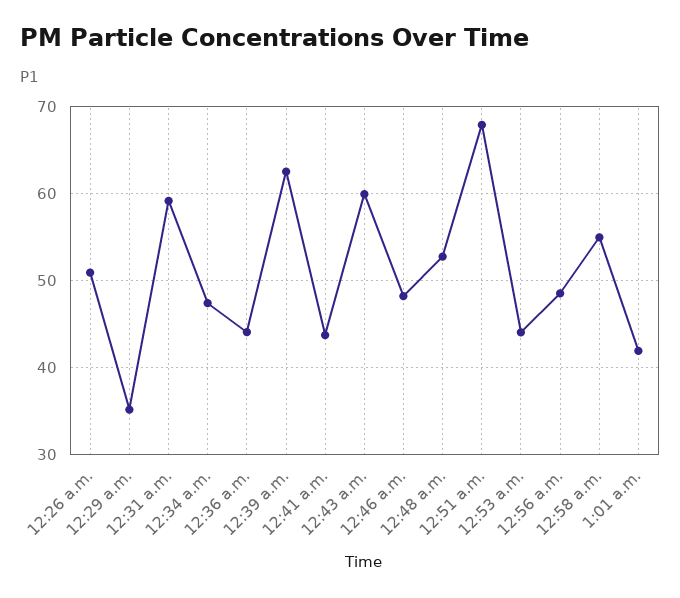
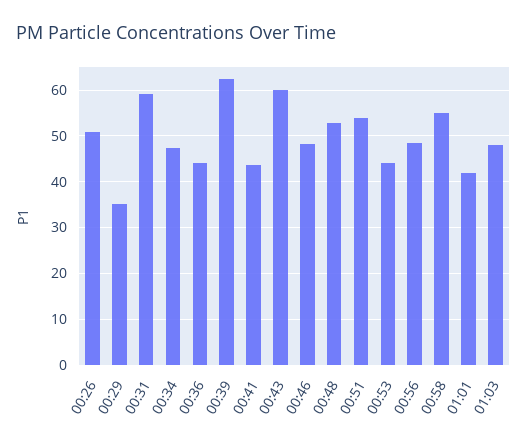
12:51 a.m.: 68 -> 54
01:03: none -> 48

